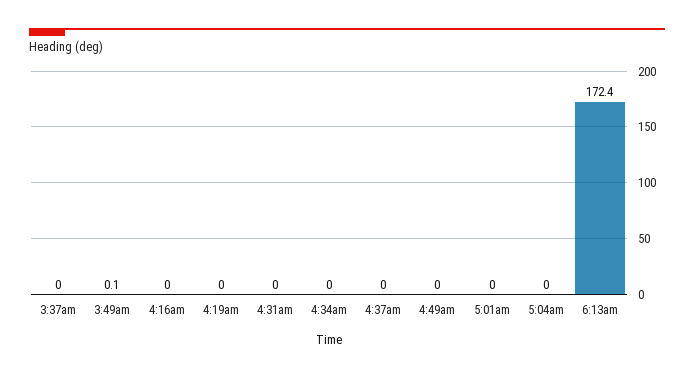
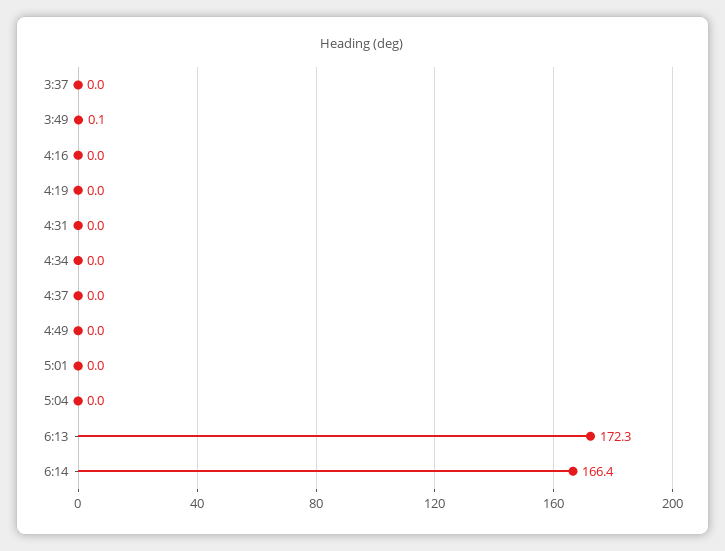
6:13am: 172.4 -> 172.3
6:14: none -> 166.4

